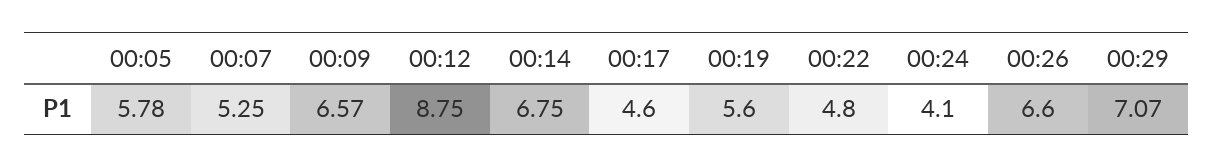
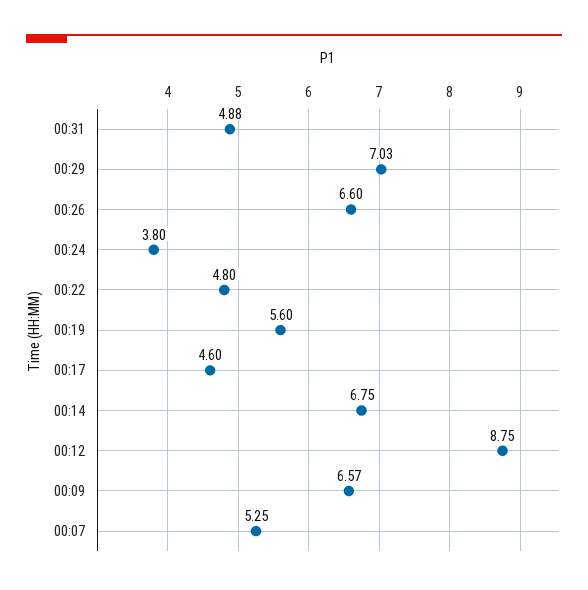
00:05: 5.78 -> none
00:24: 4.1 -> 3.8
00:29: 7.07 -> 7.03
00:31: none -> 4.88

